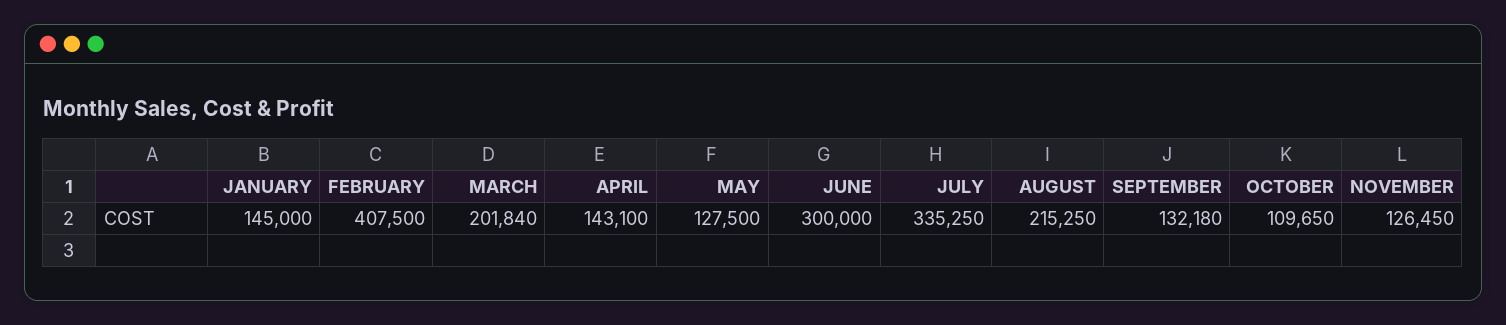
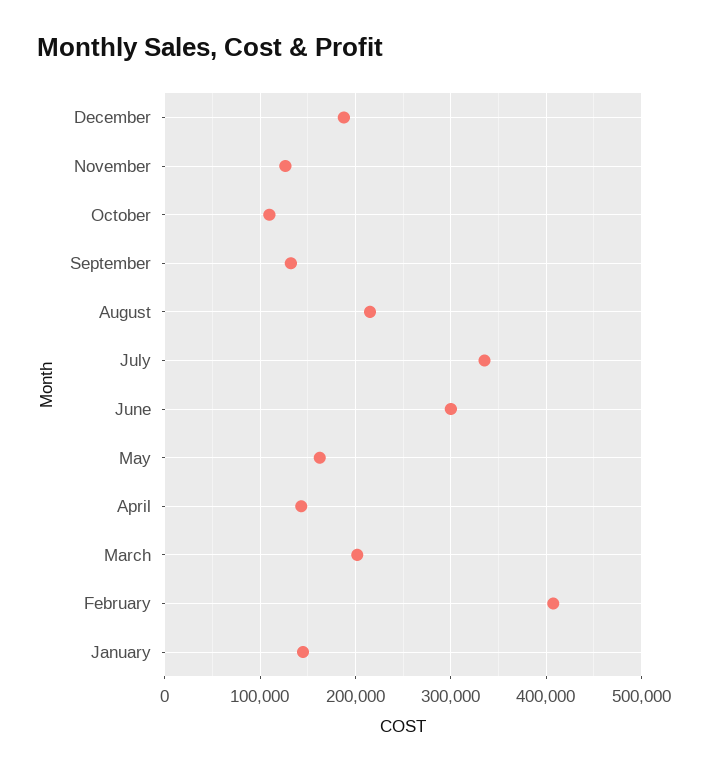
MAY: 127500 -> 160000
December: none -> 190000

